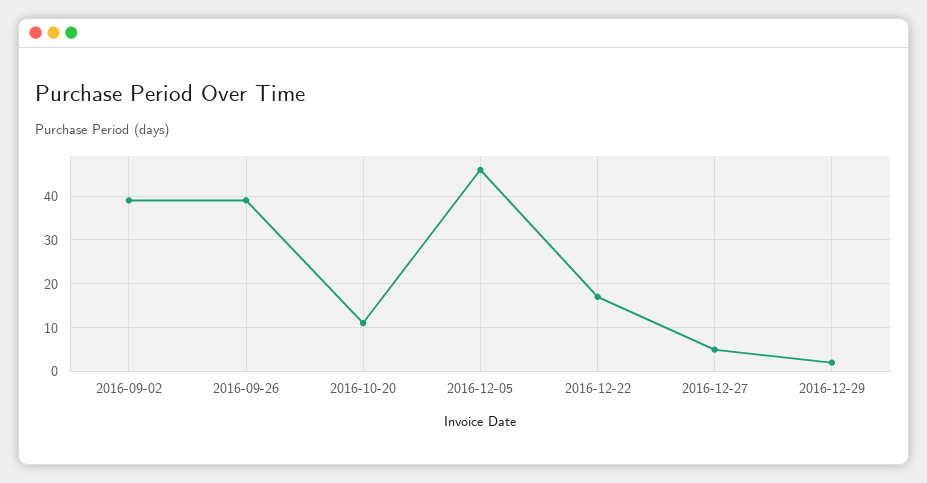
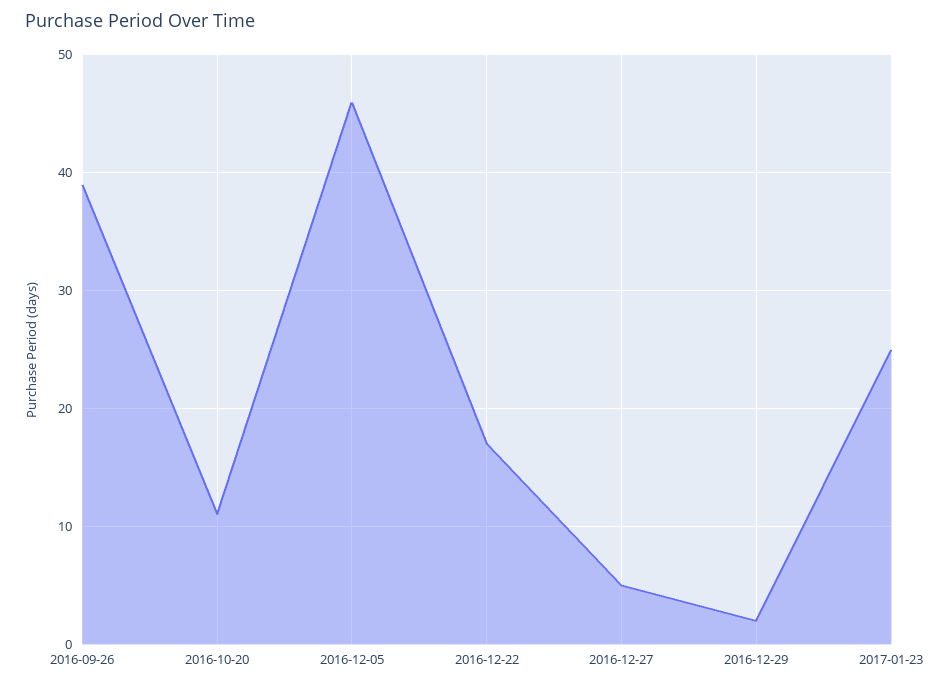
2016-09-02: 40 -> none
2017-01-23: none -> 25

